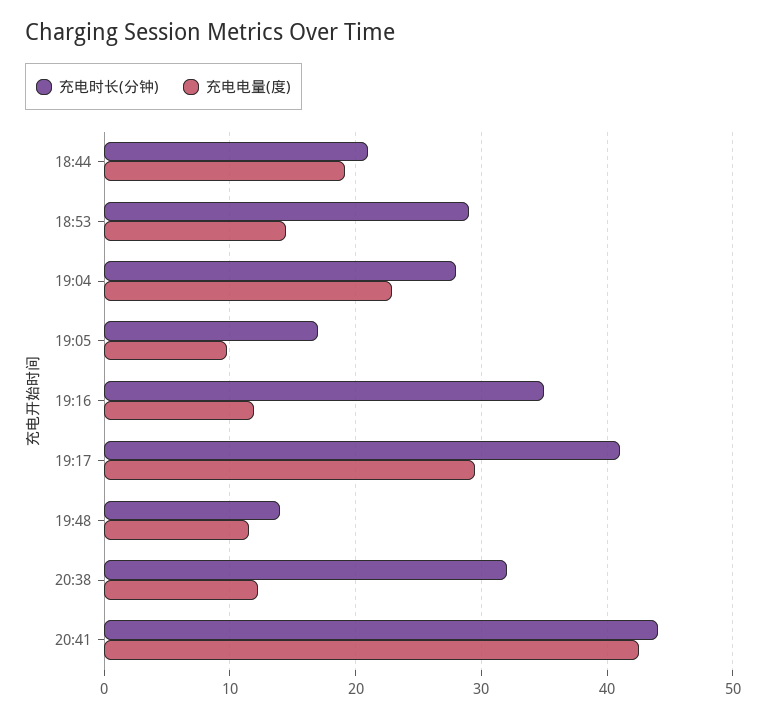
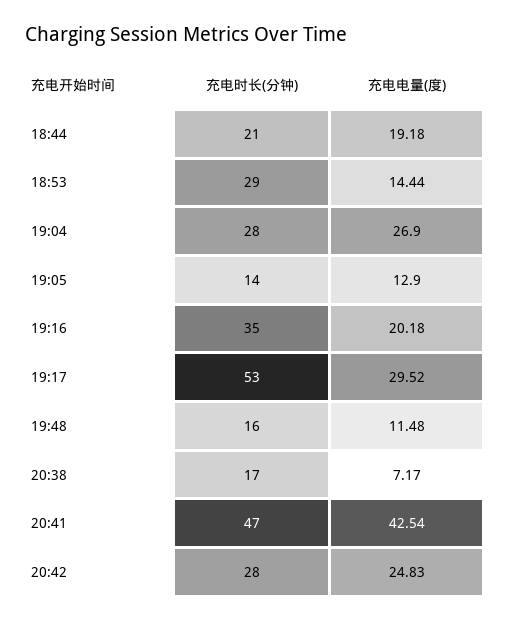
充电电量(度), 19:04: 23 -> 26.9
充电时长(分钟), 19:05: 17 -> 14
充电电量(度), 19:05: 10 -> 12.9
充电电量(度), 19:16: 12 -> 20.18
充电时长(分钟), 19:17: 41 -> 53
充电时长(分钟), 19:48: 14 -> 16
充电时长(分钟), 20:38: 32 -> 17
充电电量(度), 20:38: 12 -> 7.17
充电时长(分钟), 20:41: 44 -> 47
充电时长(分钟), 20:42: none -> 28
充电电量(度), 20:42: none -> 24.83

